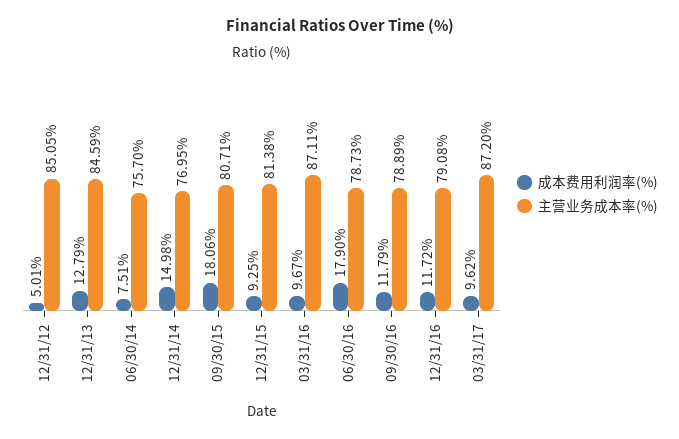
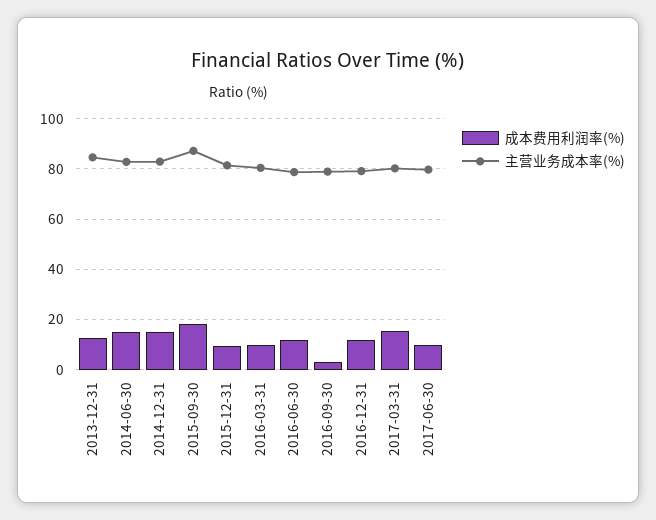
成本费用利润率(%), 12/31/12: 5.01 -> none
主营业务成本率(%), 12/31/12: 85.05 -> none
成本费用利润率(%), 06/30/14: 7.51 -> 15
主营业务成本率(%), 06/30/14: 75.7 -> 82.5
主营业务成本率(%), 12/31/14: 76.95 -> 82.5
主营业务成本率(%), 09/30/15: 80.71 -> 87.5
主营业务成本率(%), 03/31/16: 87.11 -> 80
成本费用利润率(%), 06/30/16: 17.9 -> 12.5
成本费用利润率(%), 09/30/16: 11.79 -> 2.5
成本费用利润率(%), 03/31/17: 9.62 -> 15
主营业务成本率(%), 03/31/17: 87.2 -> 80
成本费用利润率(%), 2017-06-30: none -> 10
主营业务成本率(%), 2017-06-30: none -> 80

